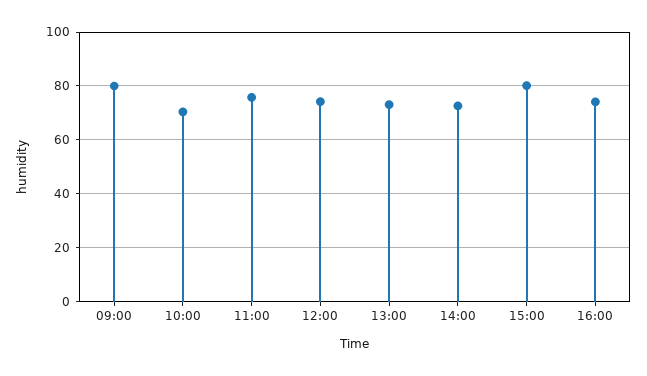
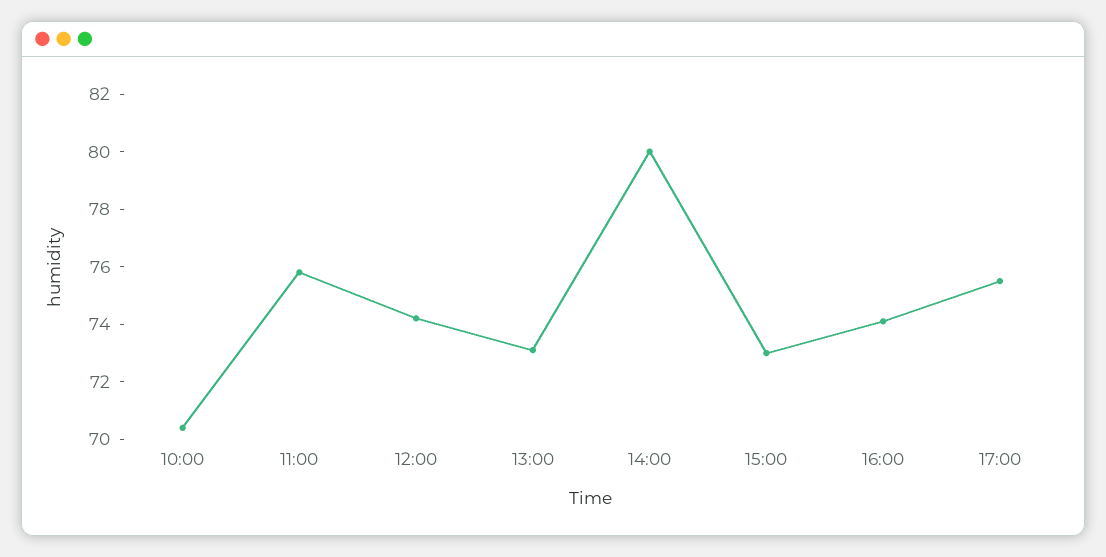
09:00: 80 -> none
14:00: 72.5 -> 80
15:00: 80 -> 73
17:00: none -> 75.5

